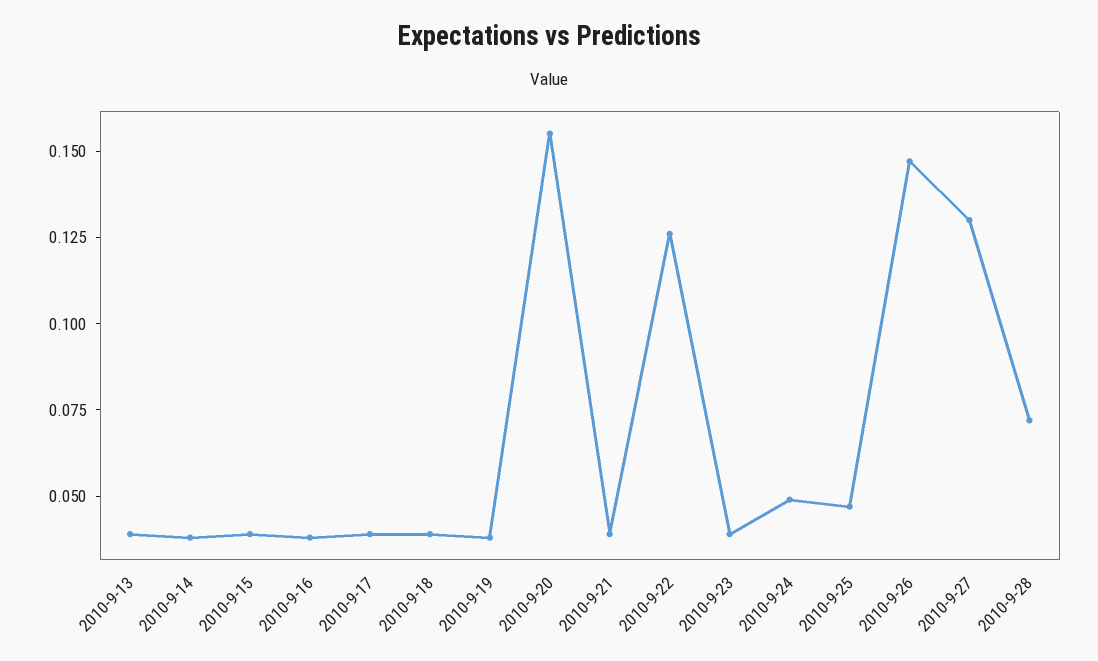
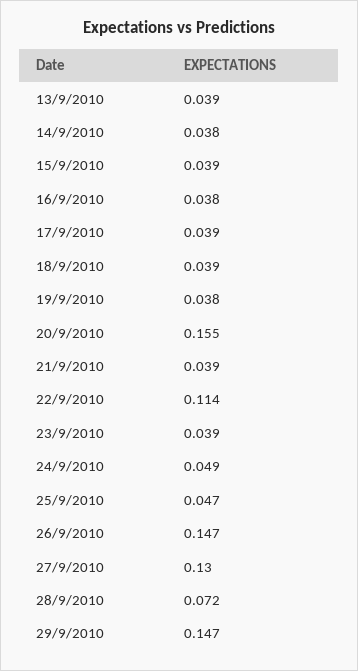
2010-9-22: 0.125 -> 0.114
29/9/2010: none -> 0.147

